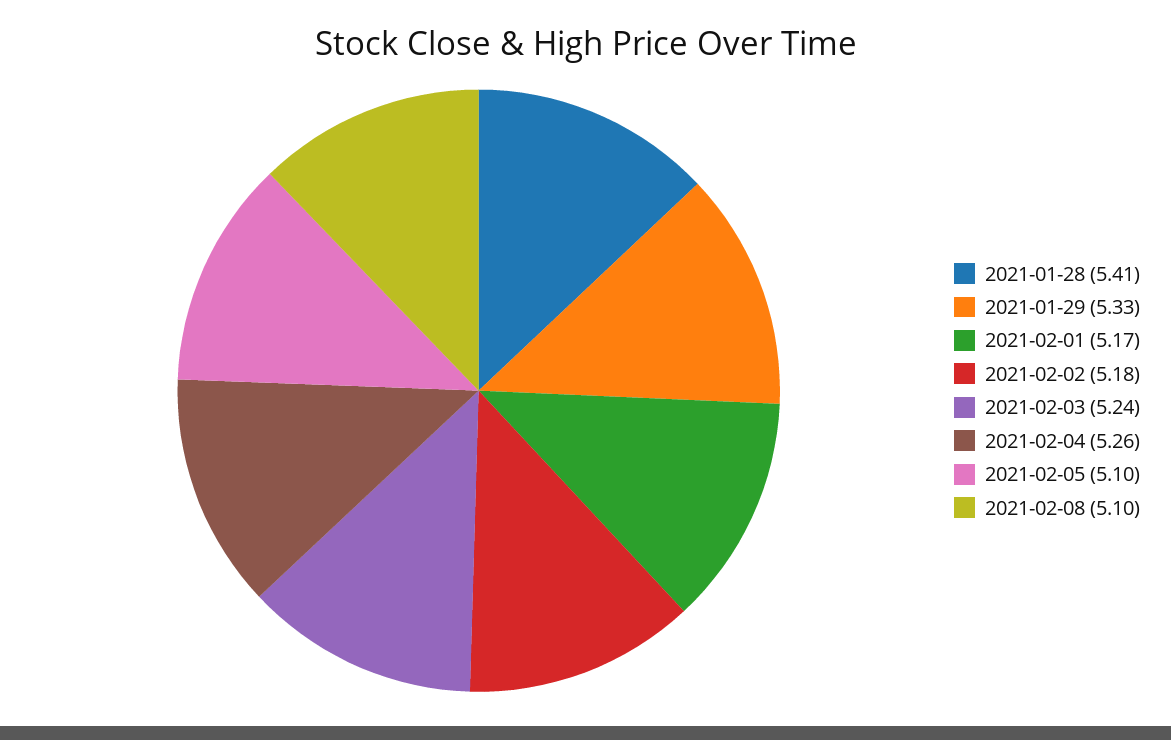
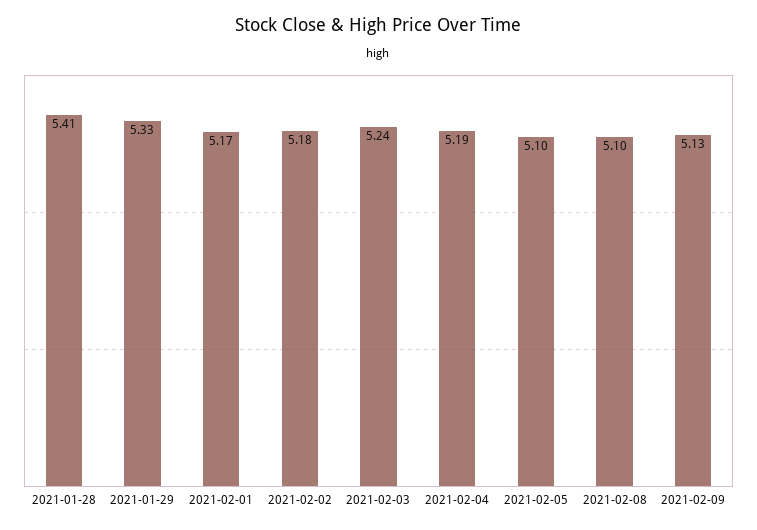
2021-02-04: 5.26 -> 5.19
2021-02-09: none -> 5.13

